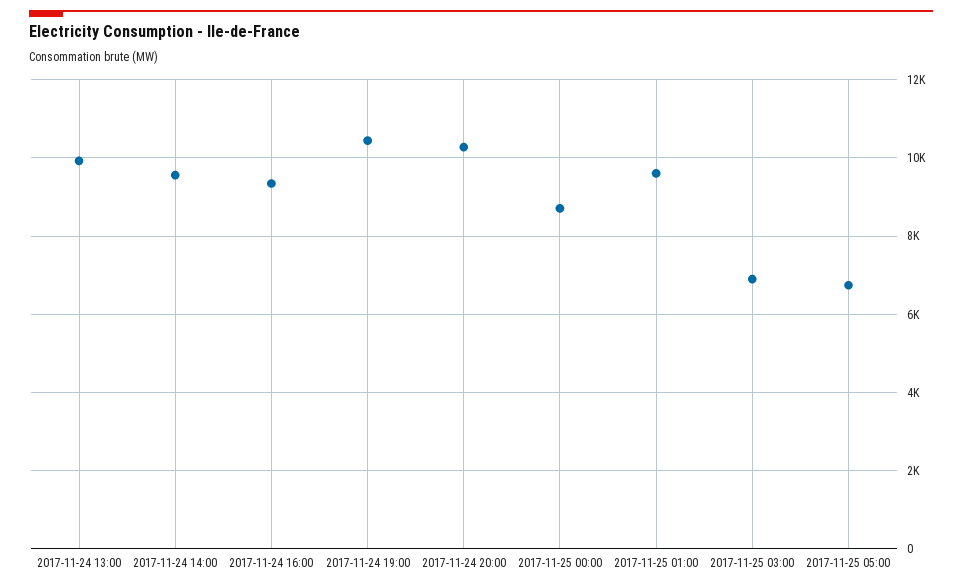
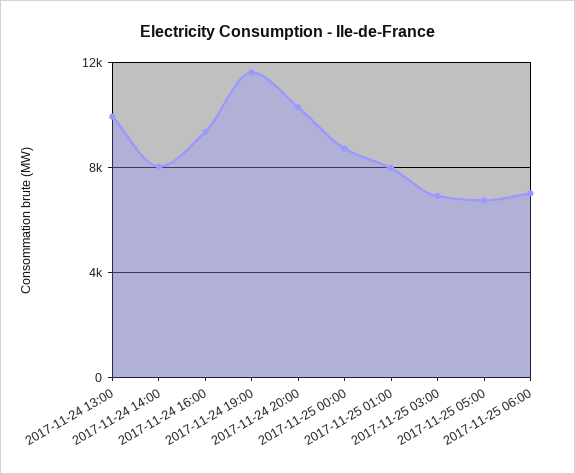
2017-11-24 14:00: 9600 -> 8000
2017-11-24 19:00: 10400 -> 11500
2017-11-25 01:00: 9600 -> 8000
2017-11-25 06:00: none -> 7000

